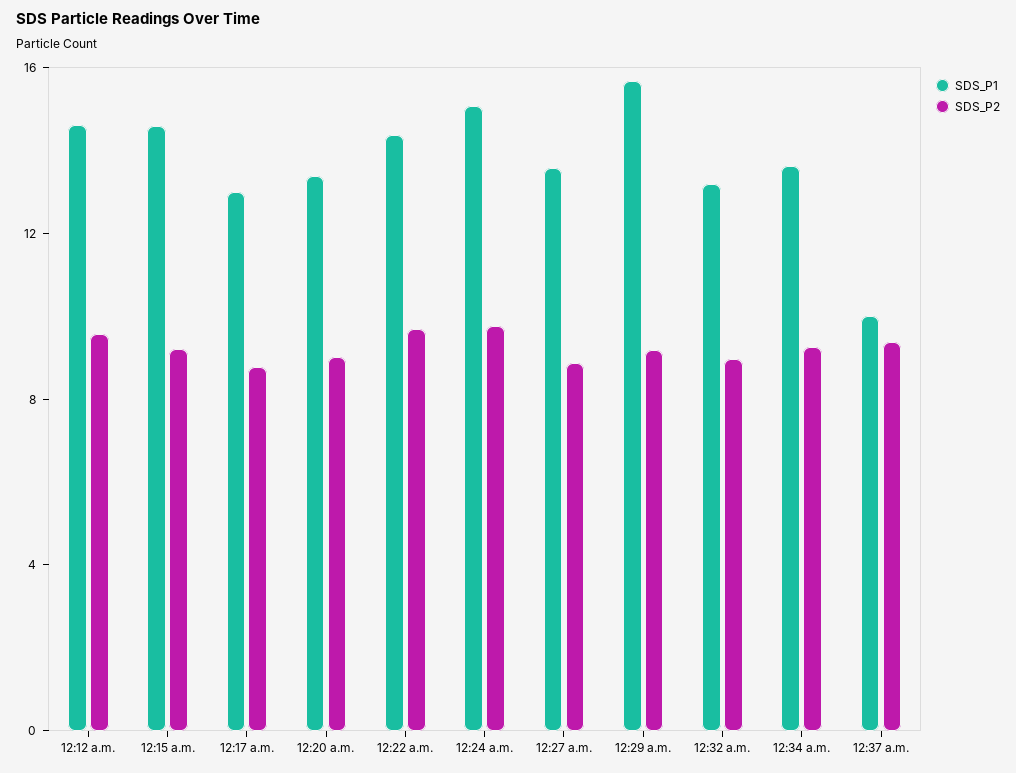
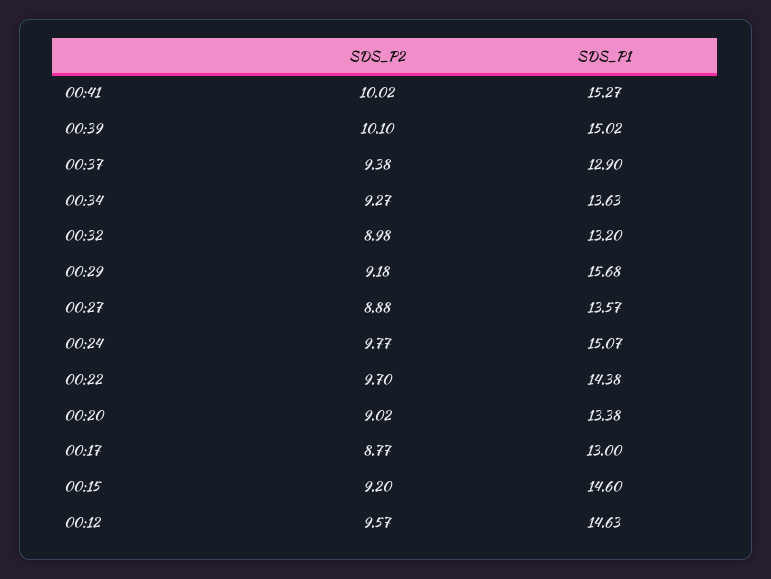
SDS_P1, 12:37 a.m.: 10 -> 12.9
SDS_P2, 00:41: none -> 10.02
SDS_P1, 00:41: none -> 15.27
SDS_P2, 00:39: none -> 10.1
SDS_P1, 00:39: none -> 15.02

